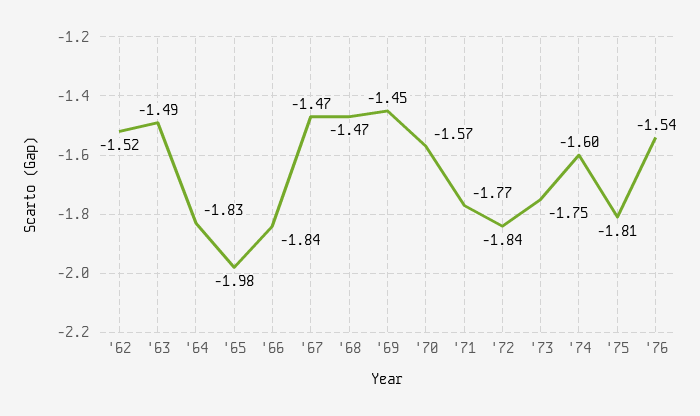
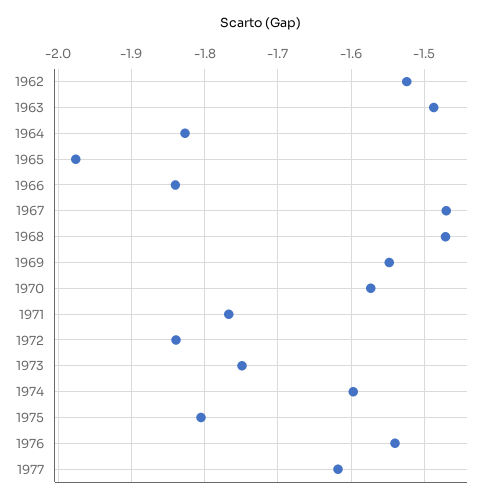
'69: -1.45 -> -1.55
1977: none -> -1.62

